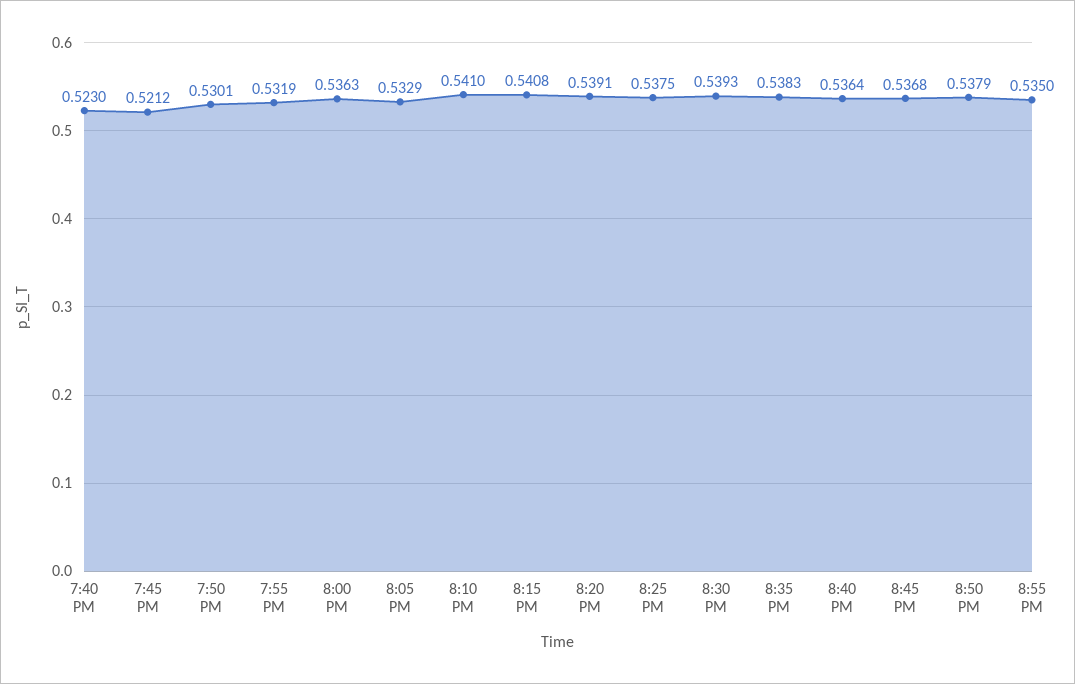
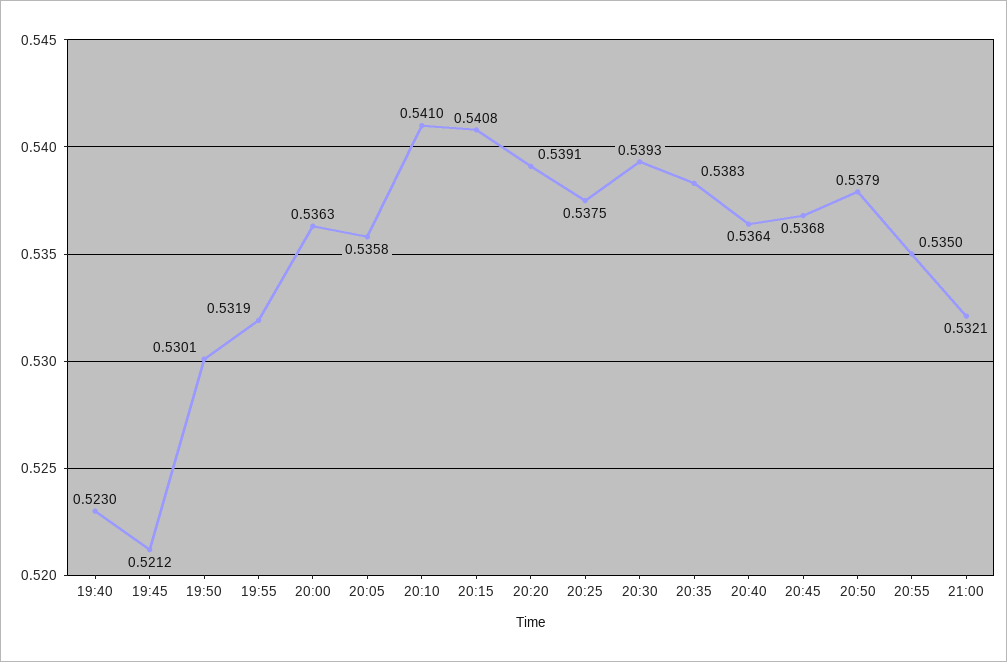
8:05 PM: 0.5329 -> 0.5358
21:00: none -> 0.5321

